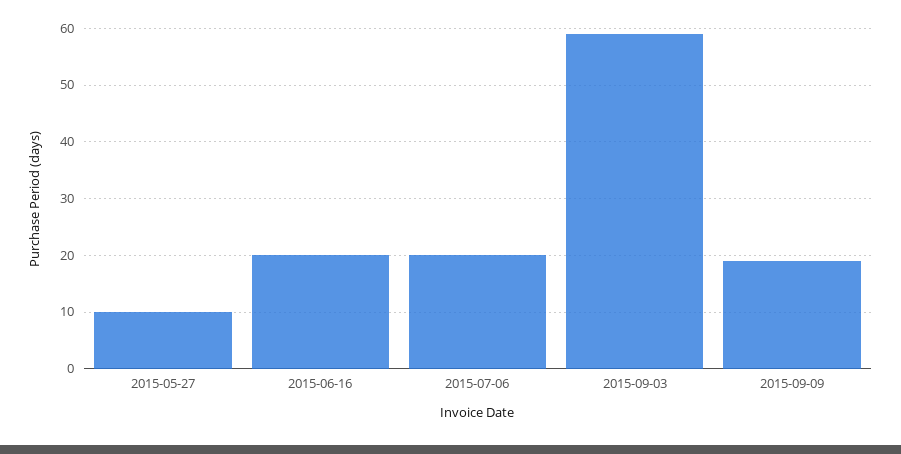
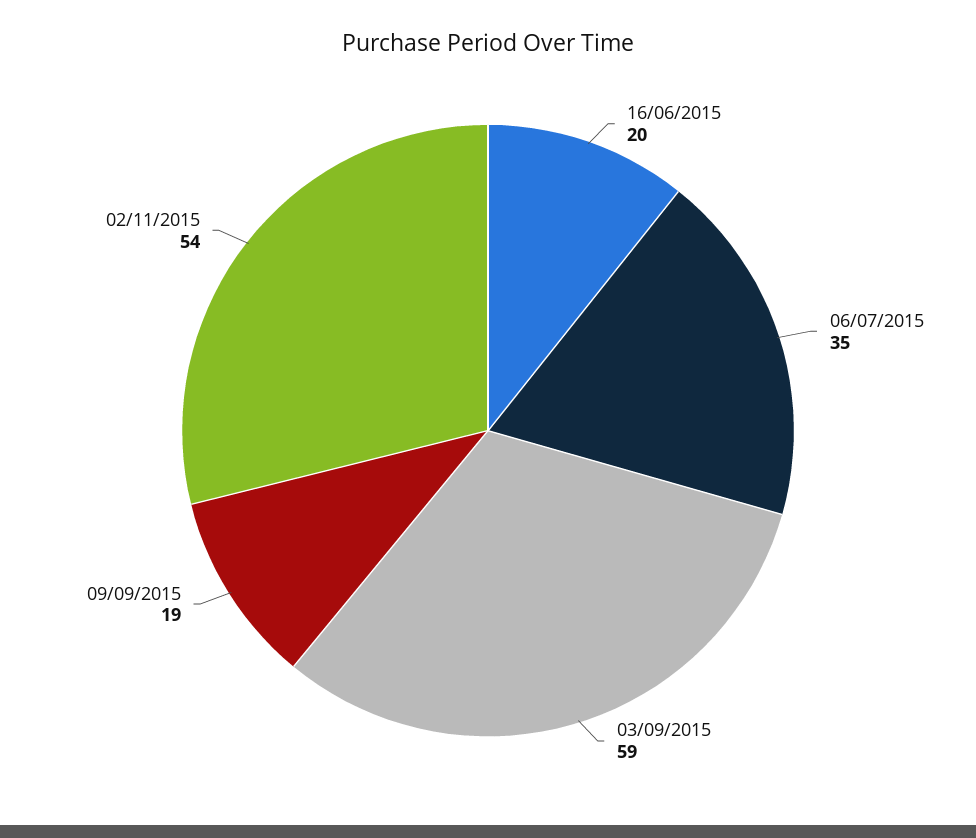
2015-05-27: 10 -> none
2015-07-06: 20 -> 35
02/11/2015: none -> 54

